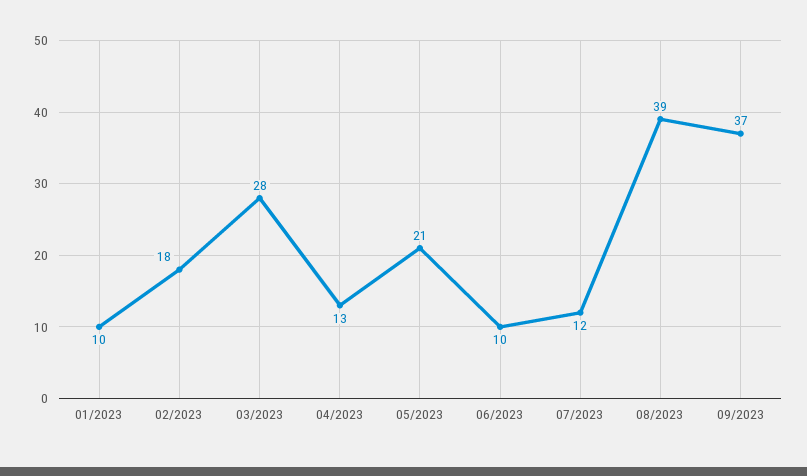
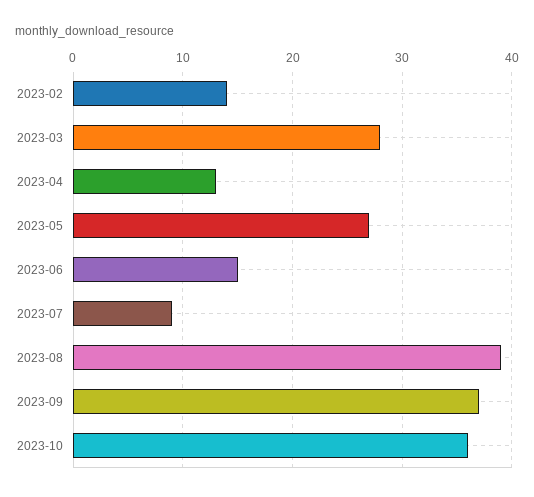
01/2023: 10 -> none
02/2023: 18 -> 14
05/2023: 21 -> 27
06/2023: 10 -> 15
07/2023: 12 -> 9
2023-10: none -> 36

